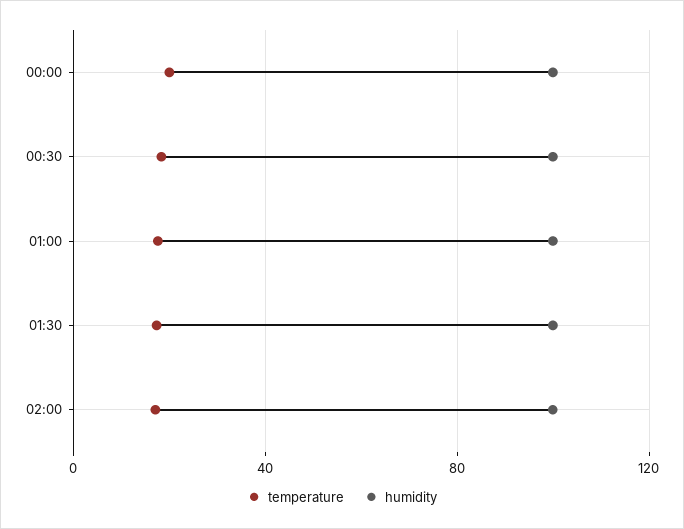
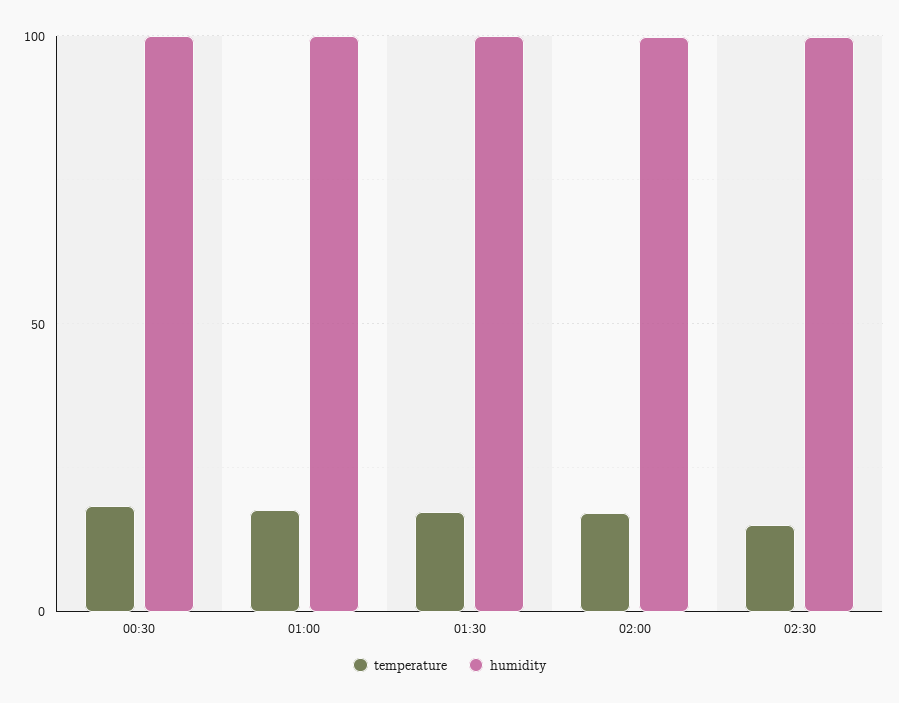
temperature, 00:00: 20 -> none
humidity, 00:00: 100 -> none
temperature, 02:30: none -> 15
humidity, 02:30: none -> 100

